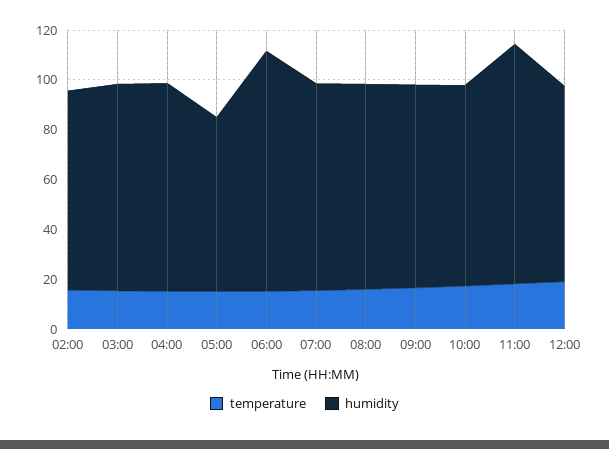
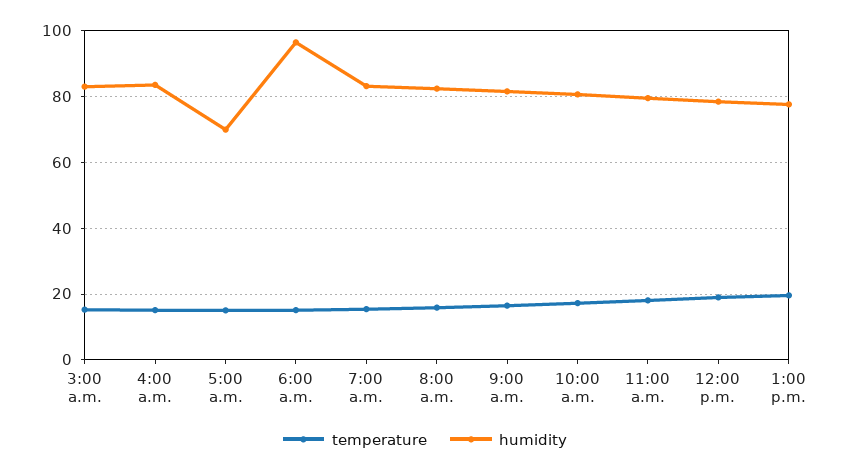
temperature, 02:00: 15 -> none
humidity, 02:00: 80 -> none
humidity, 11:00: 95 -> 80
temperature, 1:00 p.m.: none -> 20
humidity, 1:00 p.m.: none -> 78

